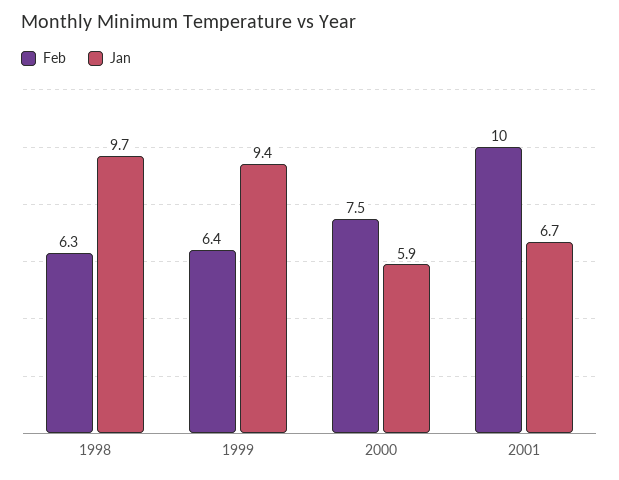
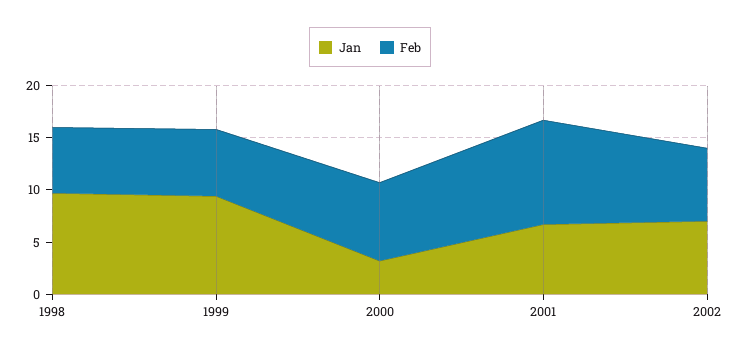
Jan, 2000: 5.9 -> 3
Jan, 2002: none -> 7
Feb, 2002: none -> 7

